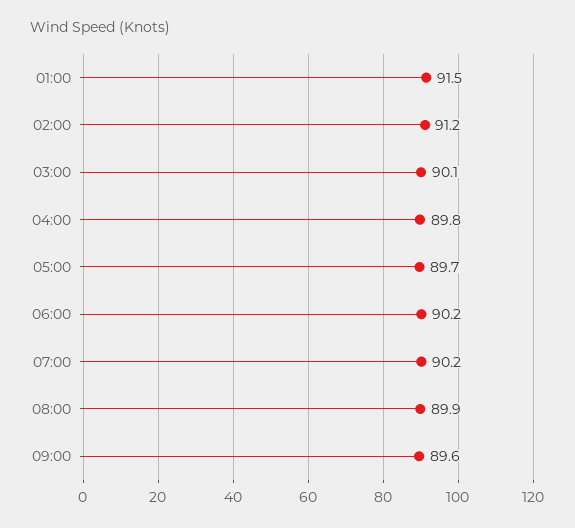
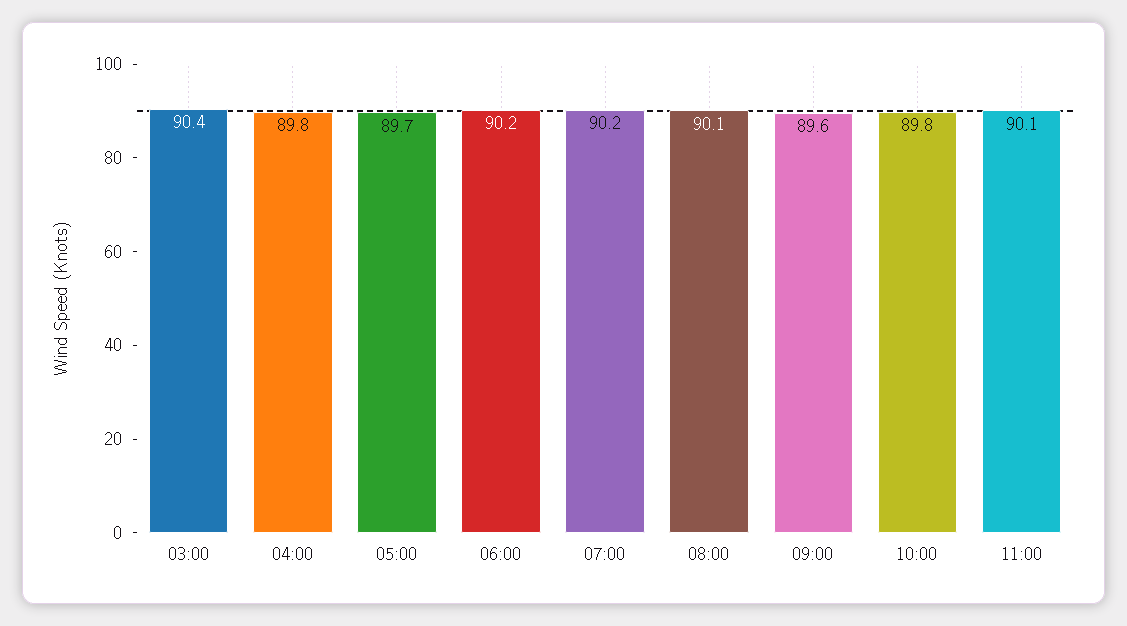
01:00: 91.5 -> none
02:00: 91.2 -> none
03:00: 90.1 -> 90.4
08:00: 89.9 -> 90.1
10:00: none -> 89.8
11:00: none -> 90.1

